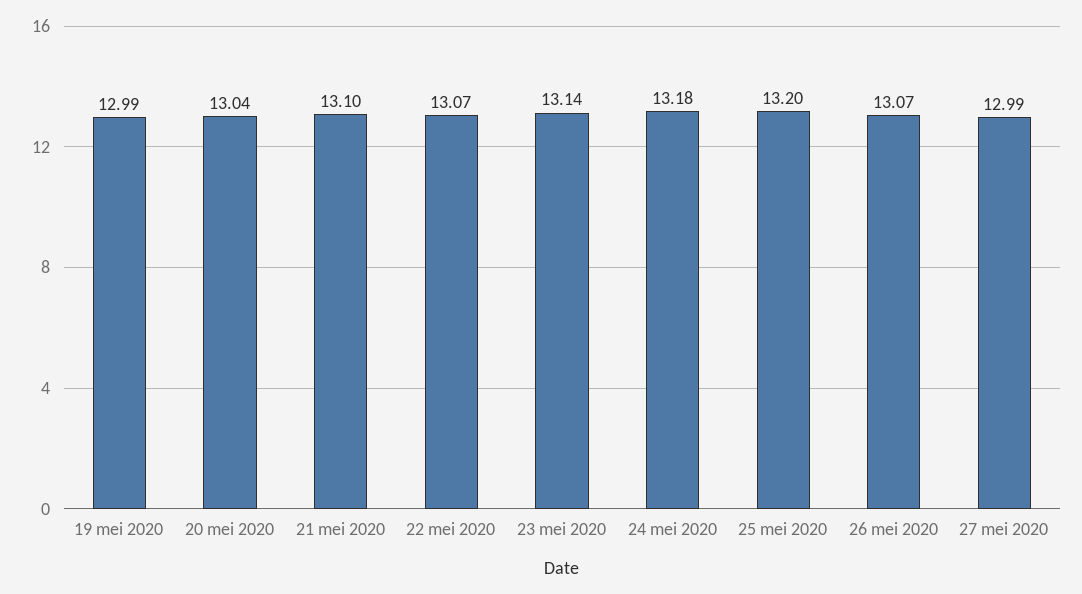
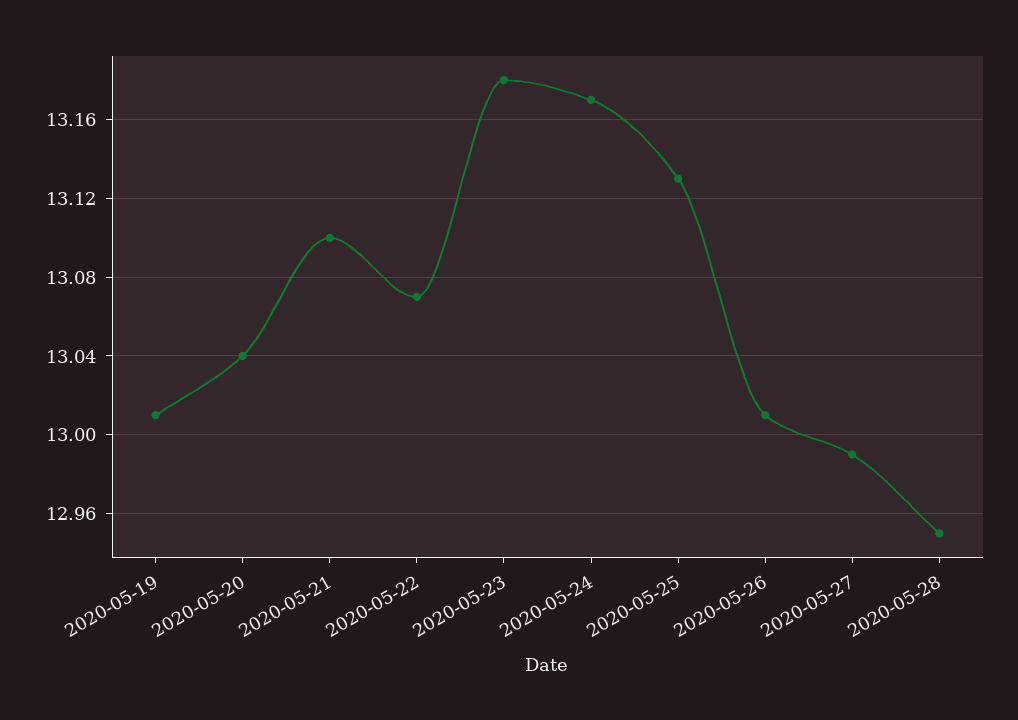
19 mei 2020: 12.99 -> 13.01
23 mei 2020: 13.14 -> 13.18
24 mei 2020: 13.18 -> 13.17
25 mei 2020: 13.2 -> 13.13
26 mei 2020: 13.07 -> 13.01
2020-05-28: none -> 12.95

